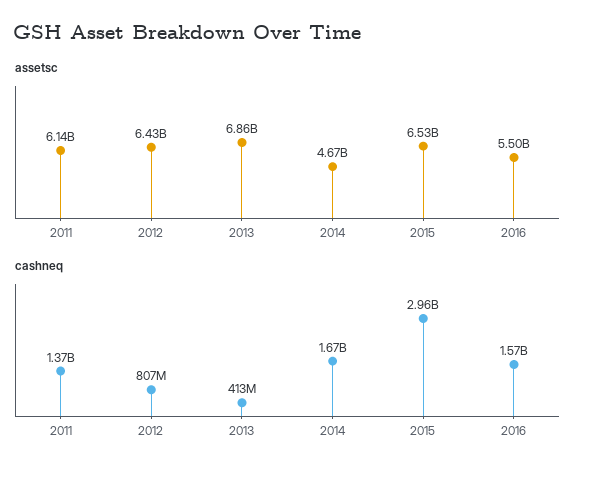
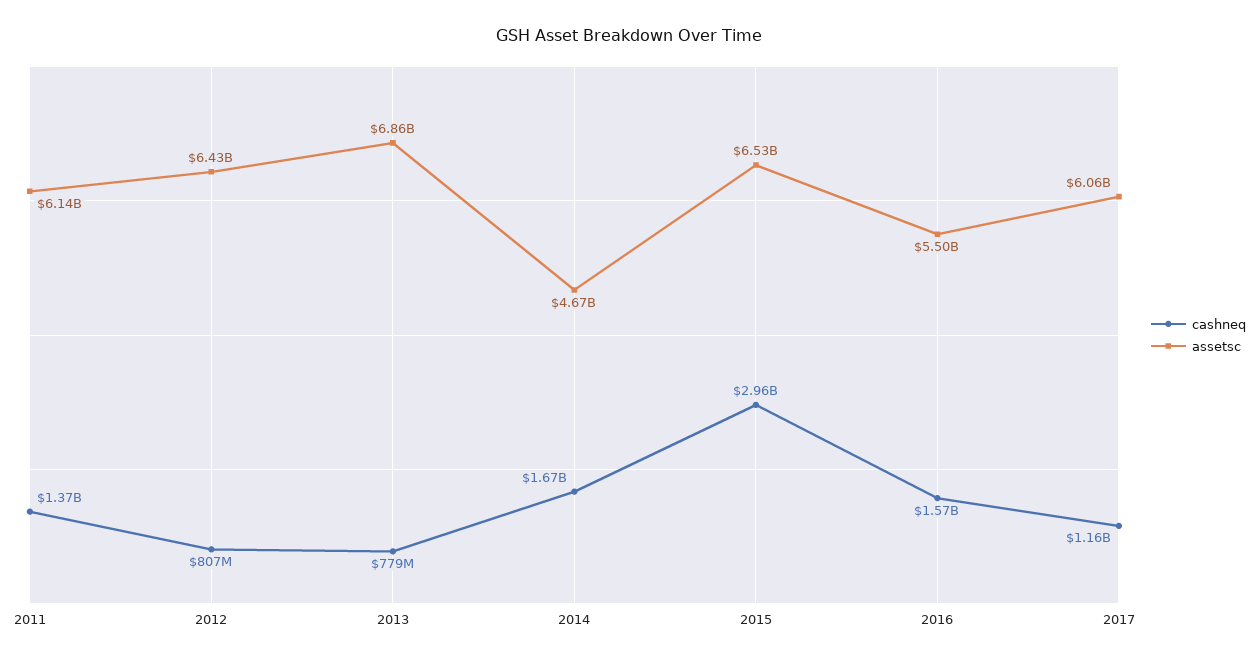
cashneq, 2013: 413000000 -> 779000000
cashneq, 2017: none -> 1160000000
assetsc, 2017: none -> 6060000000

